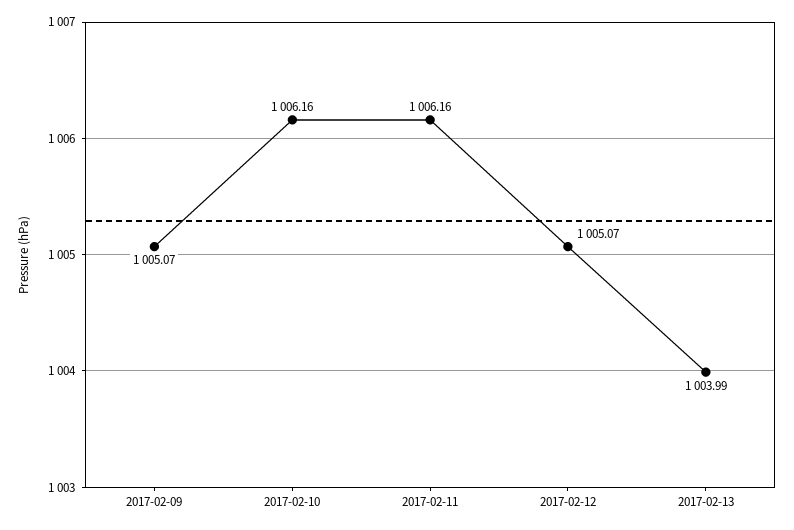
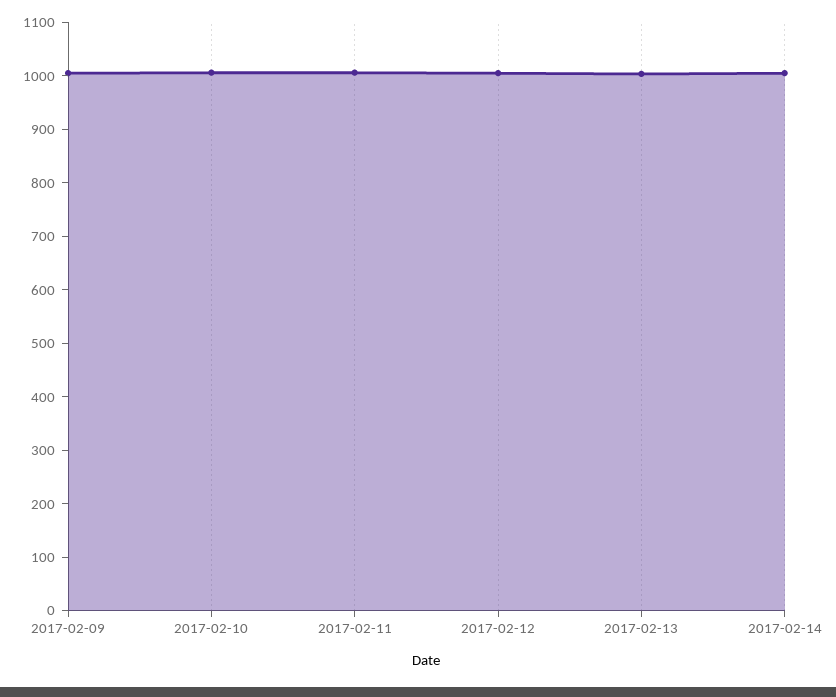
2017-02-14: none -> 1000

